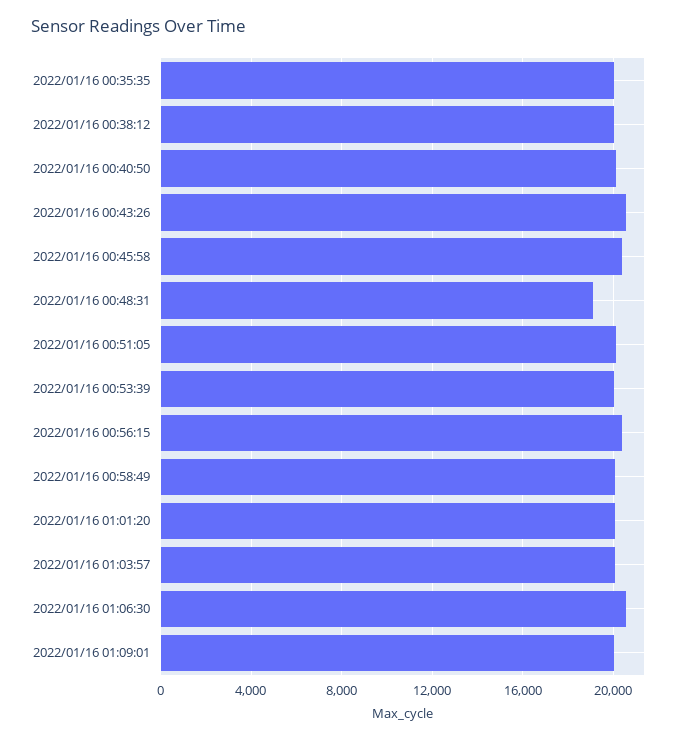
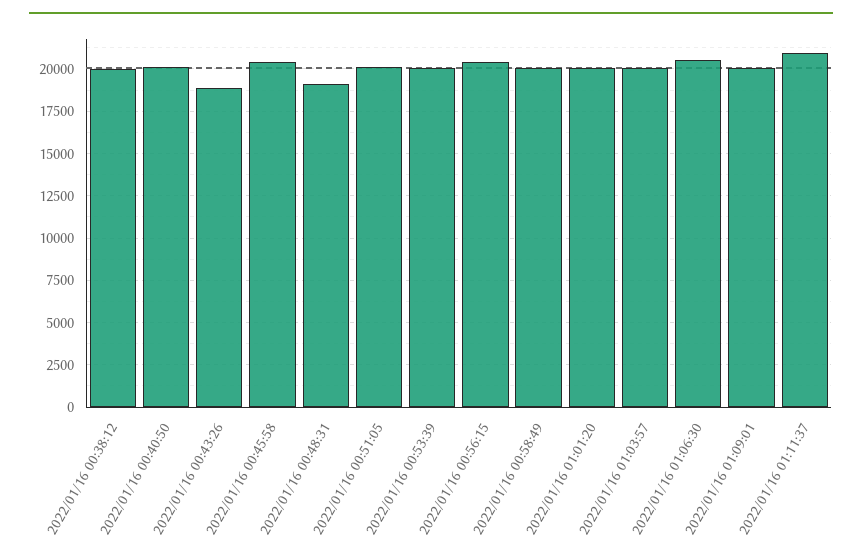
2022/01/16 00:35:35: 20000 -> none
2022/01/16 00:43:26: 20500 -> 19000
2022/01/16 01:11:37: none -> 21000

